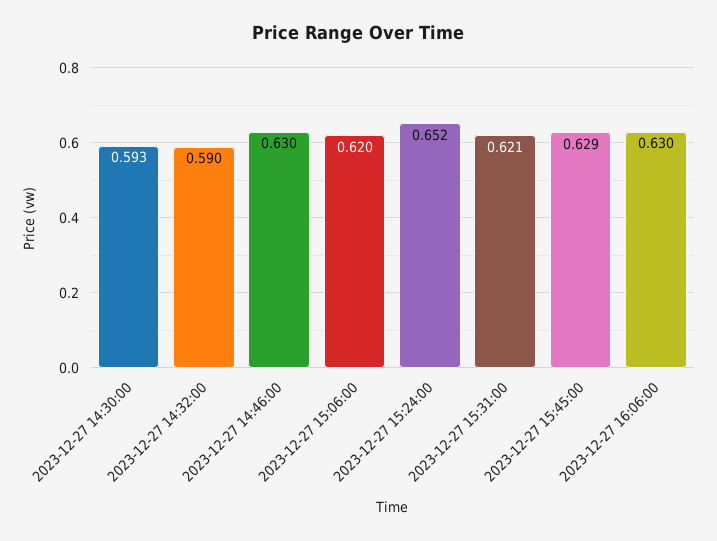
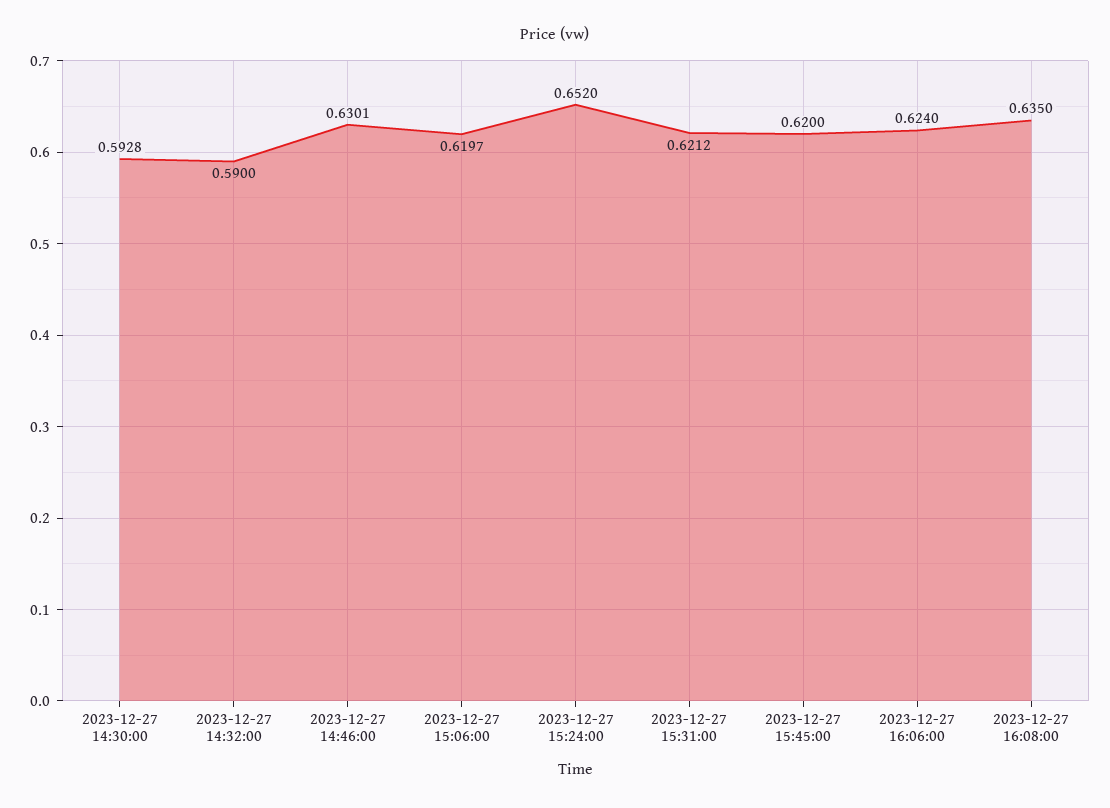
2023-12-27 15:45:00: 0.629 -> 0.62
2023-12-27 16:06:00: 0.63 -> 0.624
2023-12-27 16:08:00: none -> 0.635

